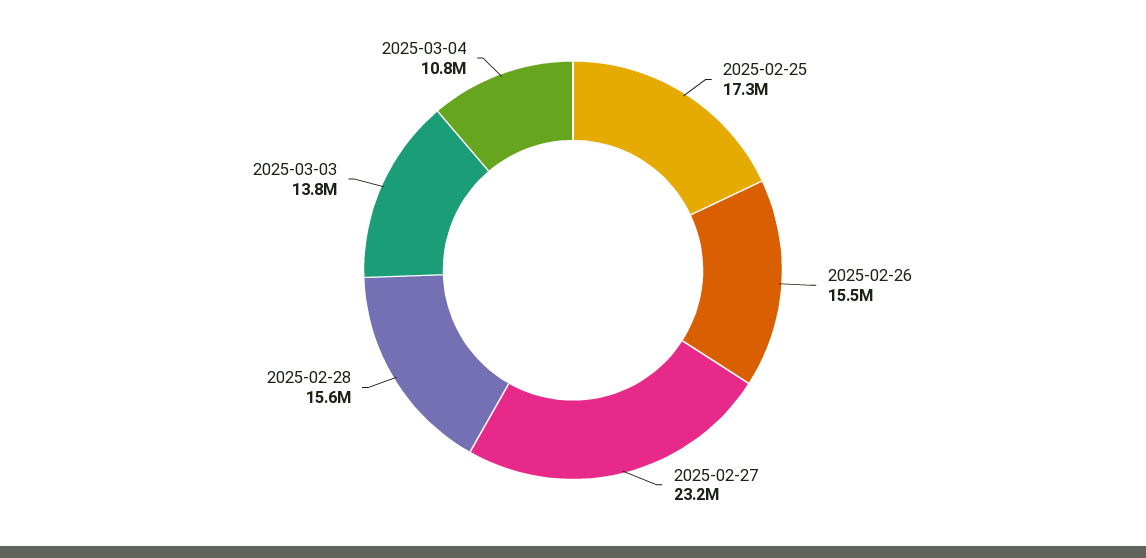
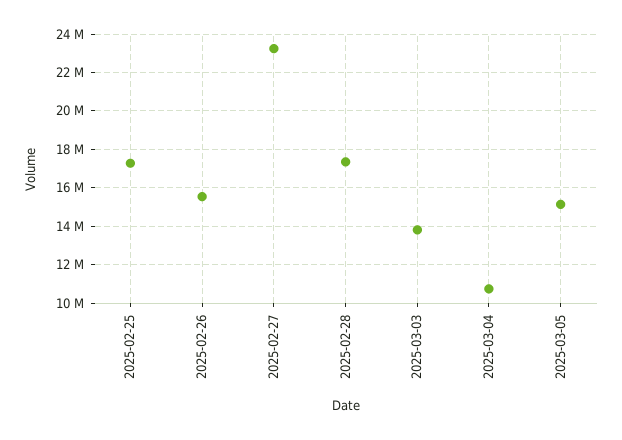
2025-02-28: 15600000 -> 17500000
2025-03-05: none -> 15000000

